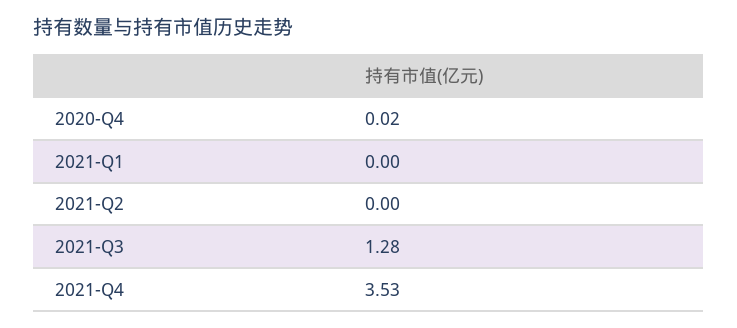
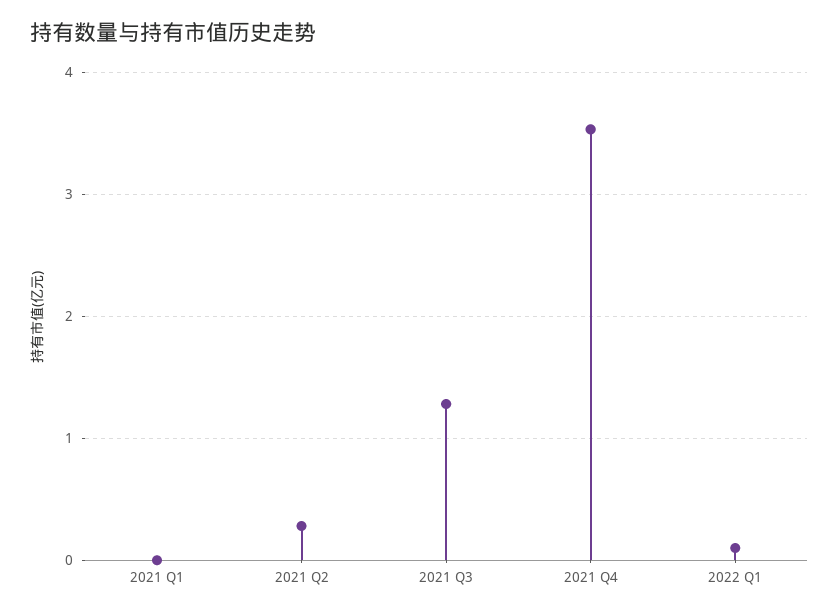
2020-Q4: 0.02 -> none
2021-Q2: 0 -> 0.3
2022 Q1: none -> 0.1

